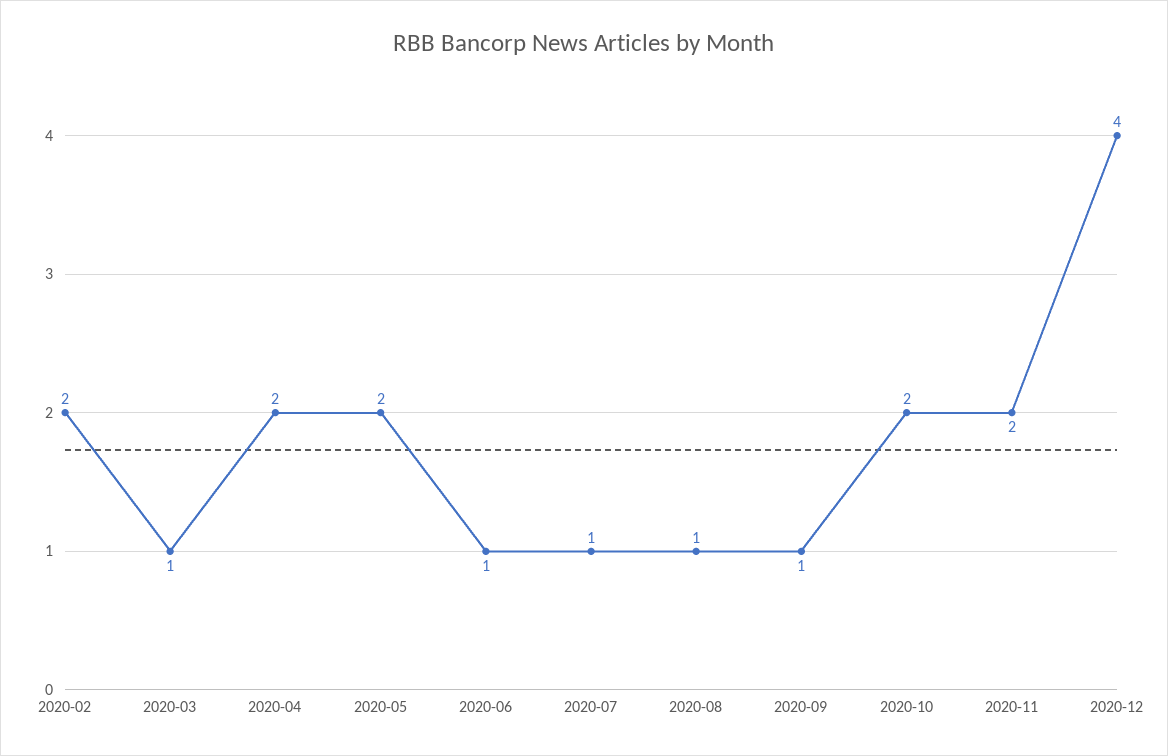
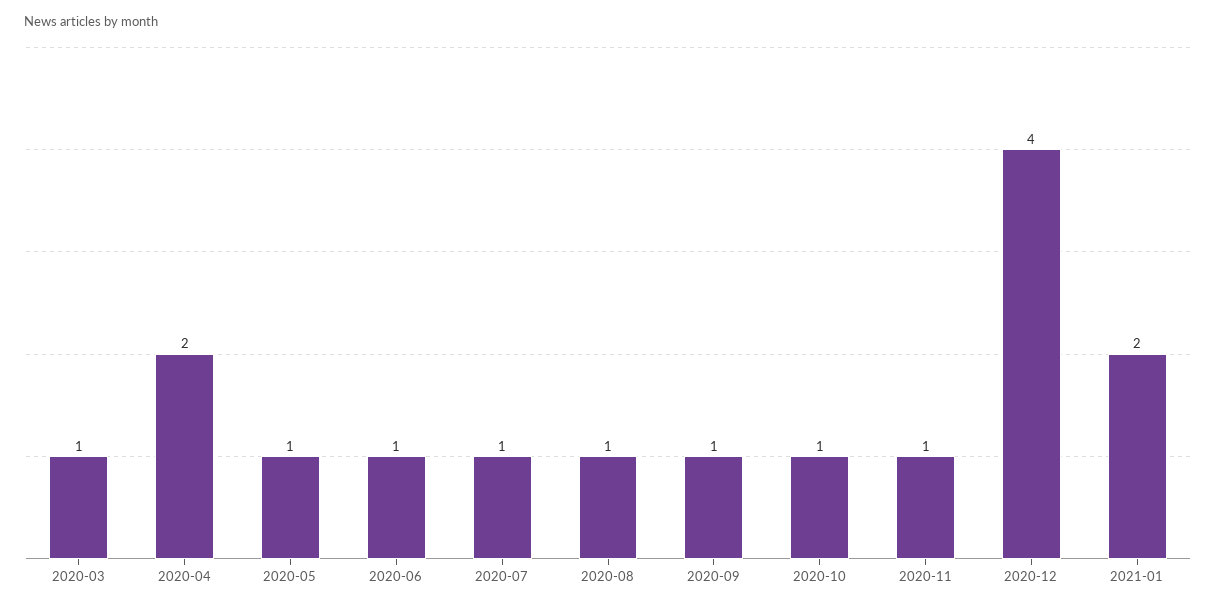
2020-02: 2 -> none
2020-05: 2 -> 1
2020-10: 2 -> 1
2020-11: 2 -> 1
2021-01: none -> 2

